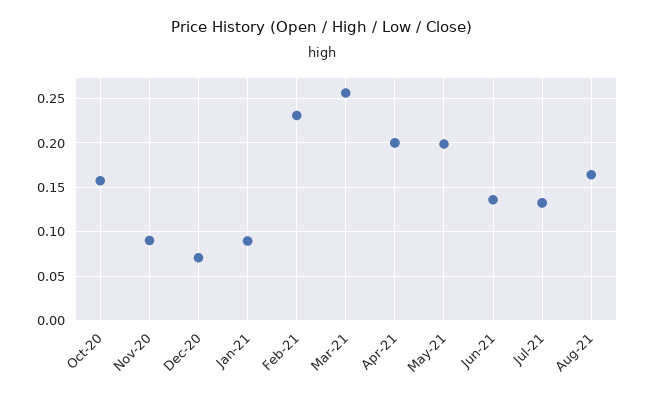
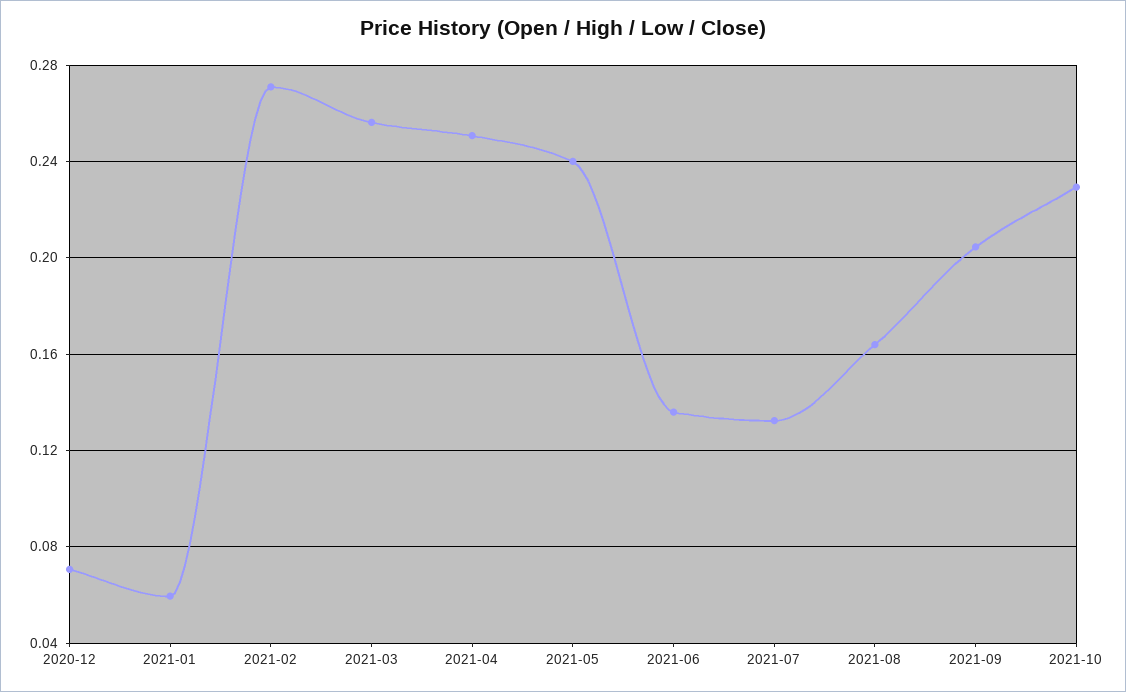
Oct-20: 0.16 -> none
Nov-20: 0.09 -> none
Jan-21: 0.09 -> 0.06
Feb-21: 0.23 -> 0.27
Apr-21: 0.2 -> 0.25
May-21: 0.2 -> 0.24
2021-09: none -> 0.205
2021-10: none -> 0.23

